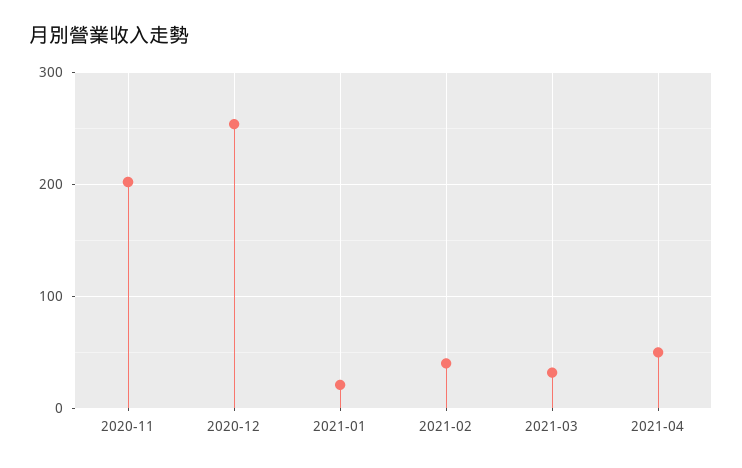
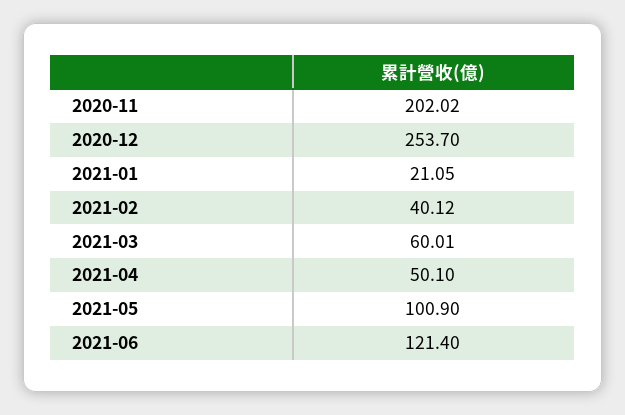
2021-03: 30 -> 60.01
2021-05: none -> 100.9
2021-06: none -> 121.4

